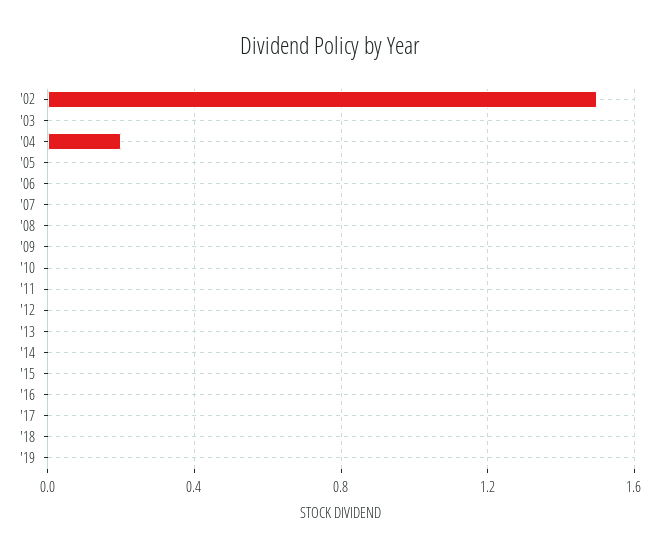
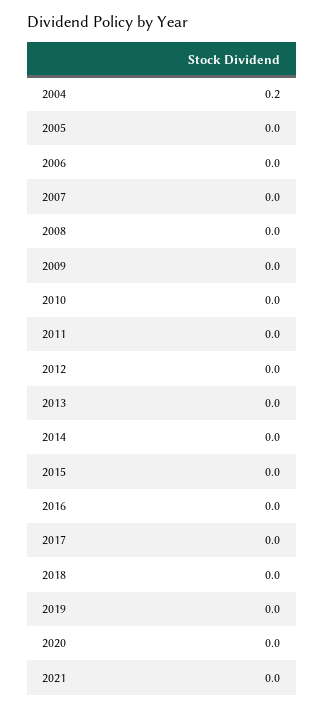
'02: 1.5 -> none
'03: 0 -> none
2020: none -> 0
2021: none -> 0

